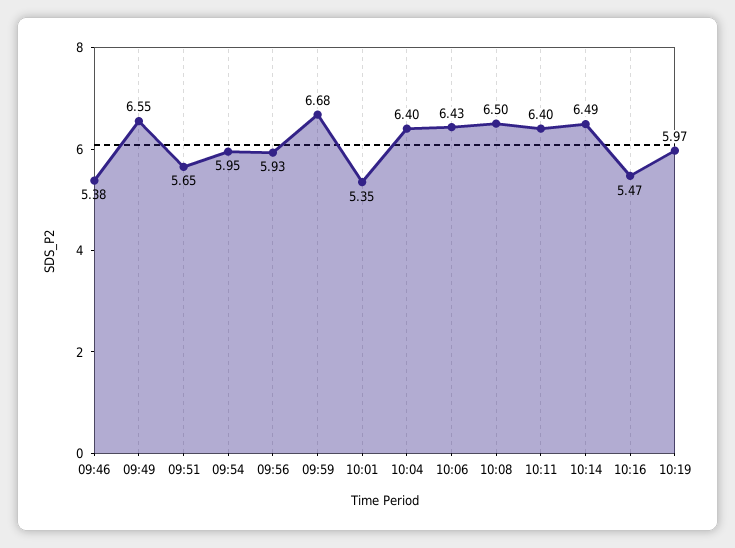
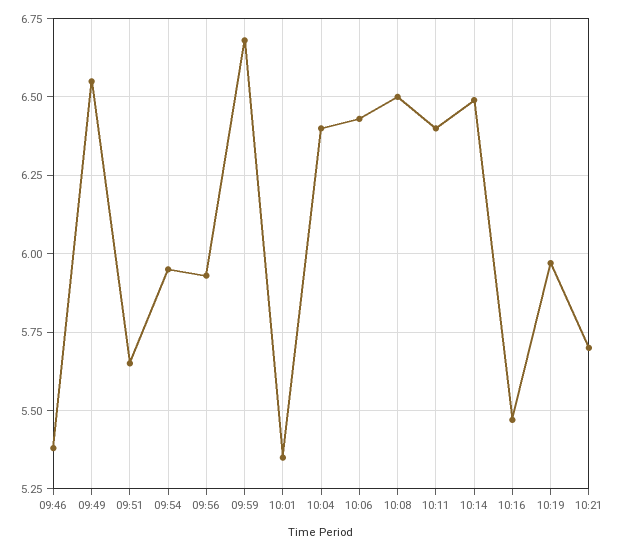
10:21: none -> 5.7

